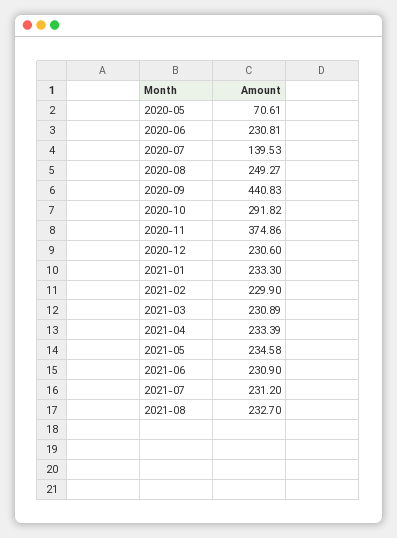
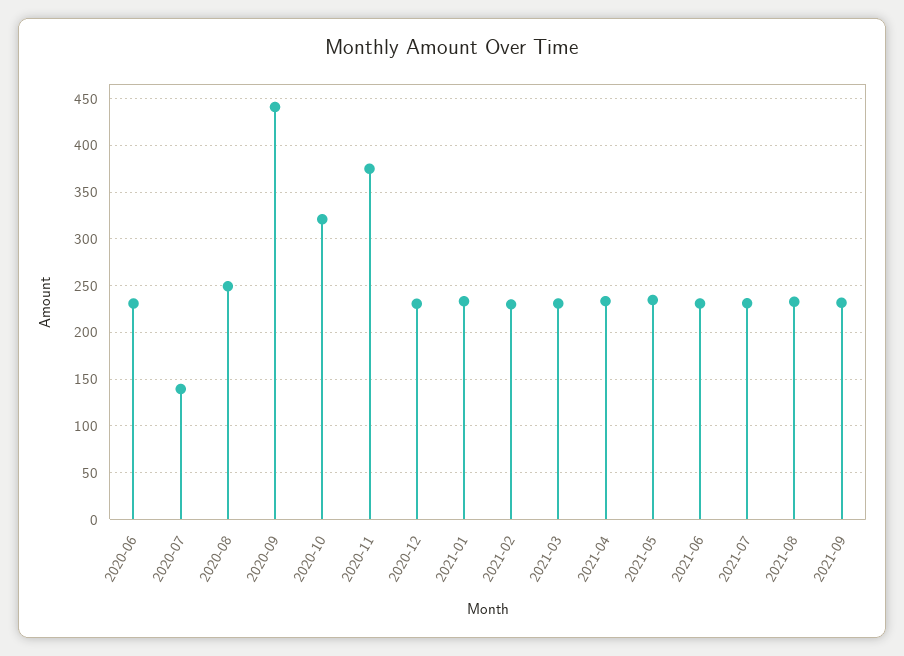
2020-05: 70.61 -> none
2020-10: 291.82 -> 320
2021-09: none -> 230

